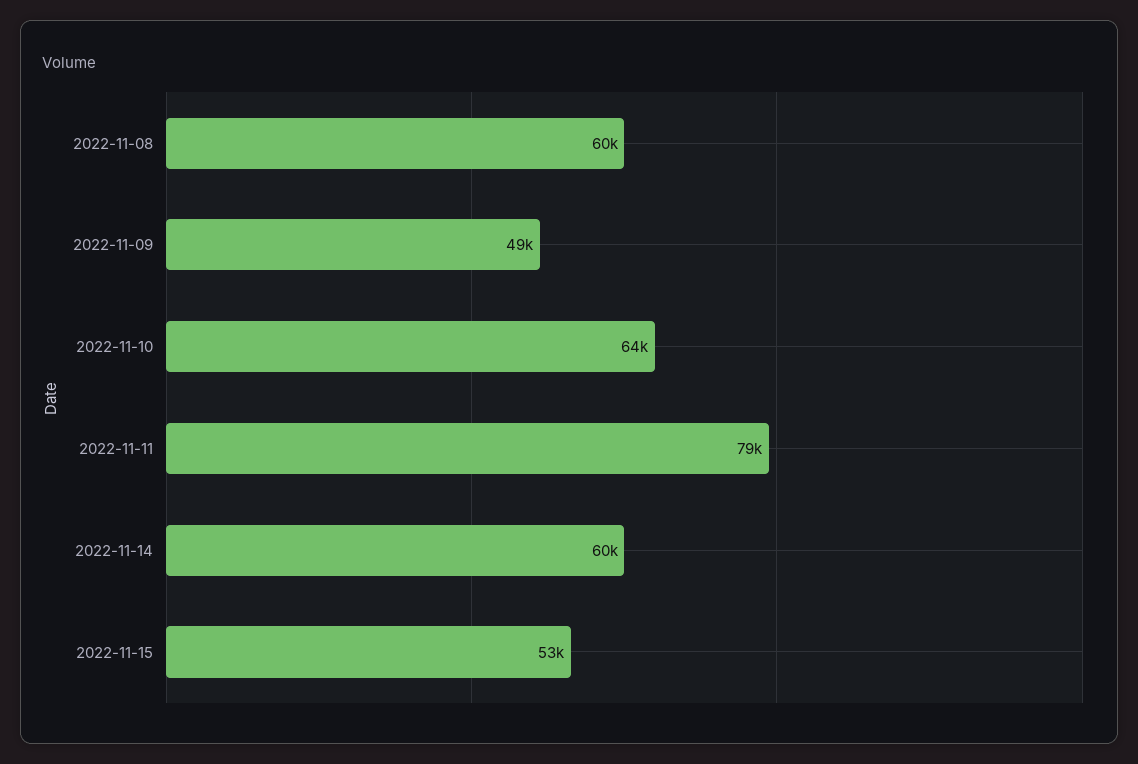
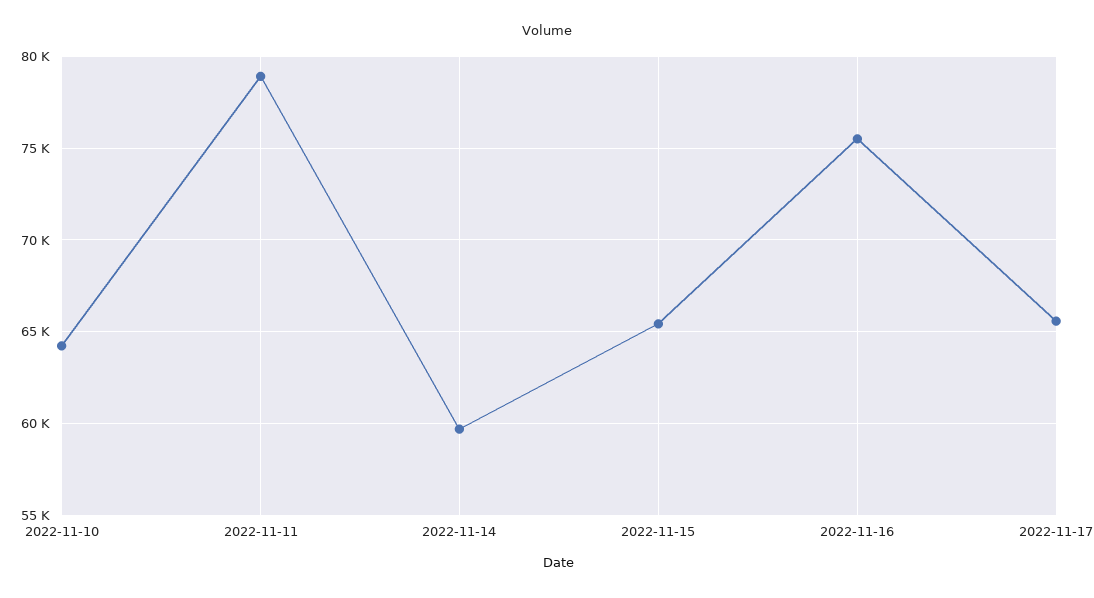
2022-11-08: 60000 -> none
2022-11-09: 49000 -> none
2022-11-15: 53000 -> 65500
2022-11-16: none -> 75500
2022-11-17: none -> 65500

